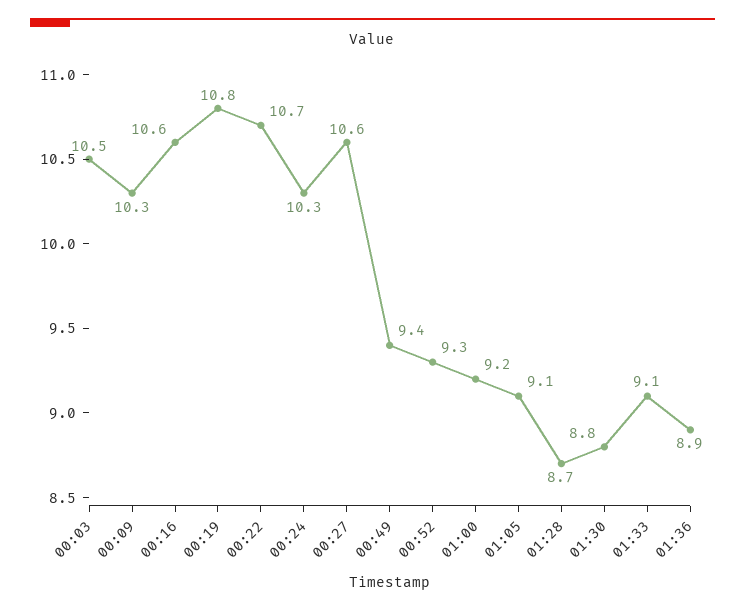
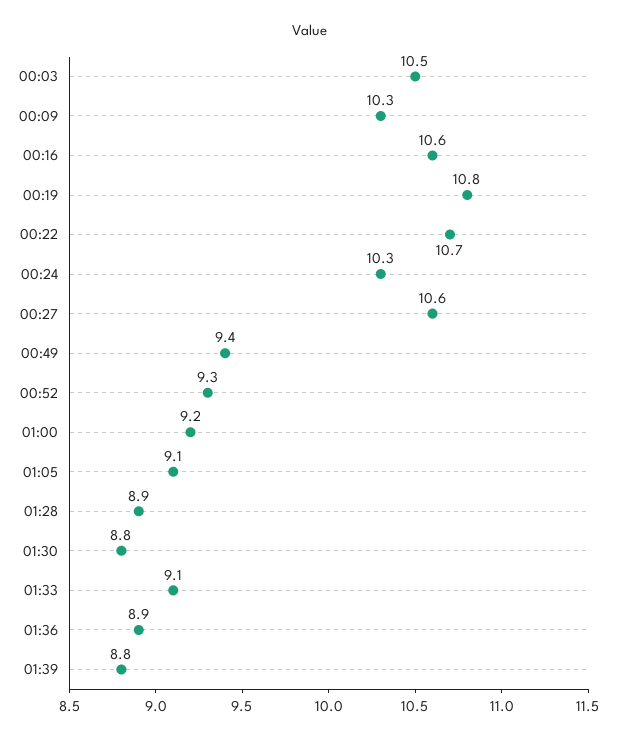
01:28: 8.7 -> 8.9
01:39: none -> 8.8

